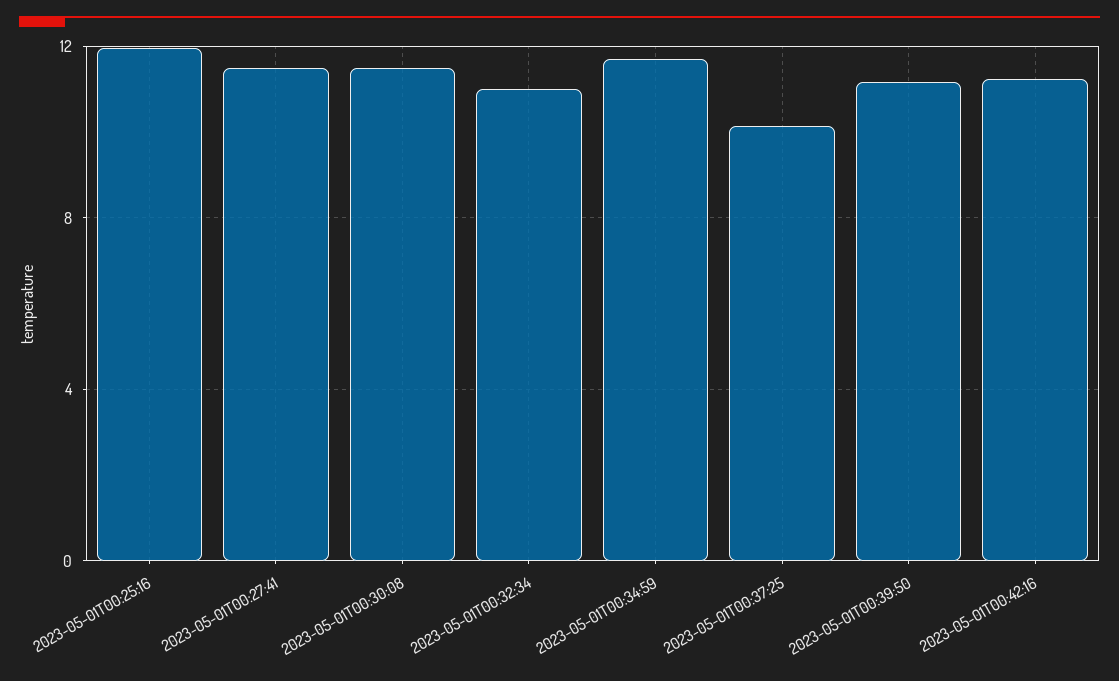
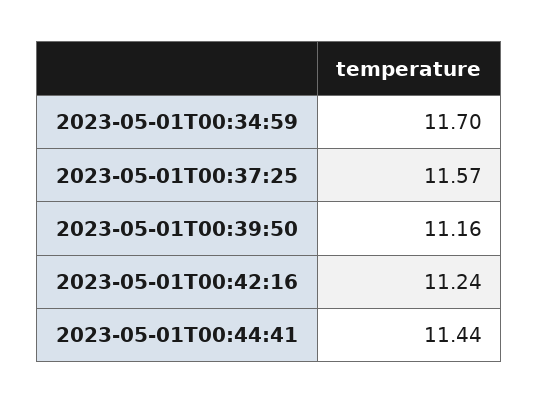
2023-05-01T00:25:16: 12 -> none
2023-05-01T00:27:41: 11.5 -> none
2023-05-01T00:30:08: 11.5 -> none
2023-05-01T00:32:34: 11 -> none
2023-05-01T00:37:25: 10 -> 11.57
2023-05-01T00:44:41: none -> 11.44

